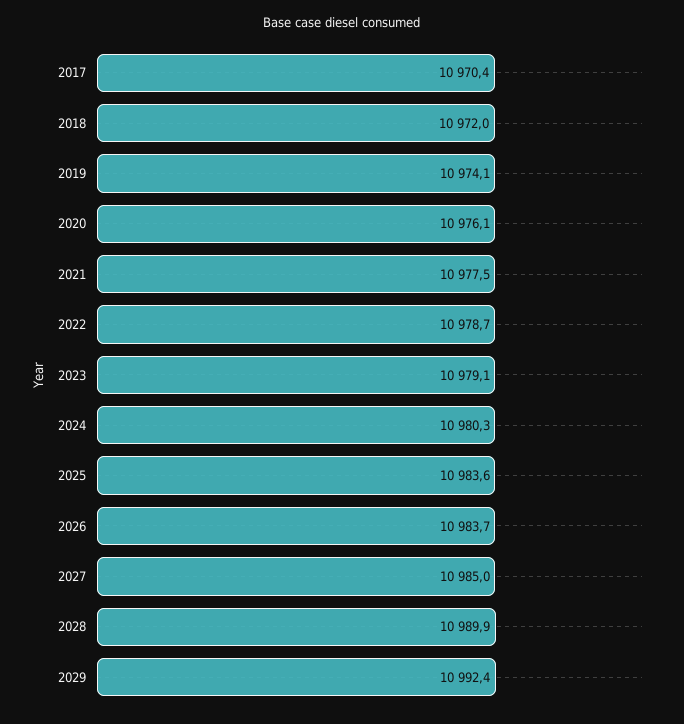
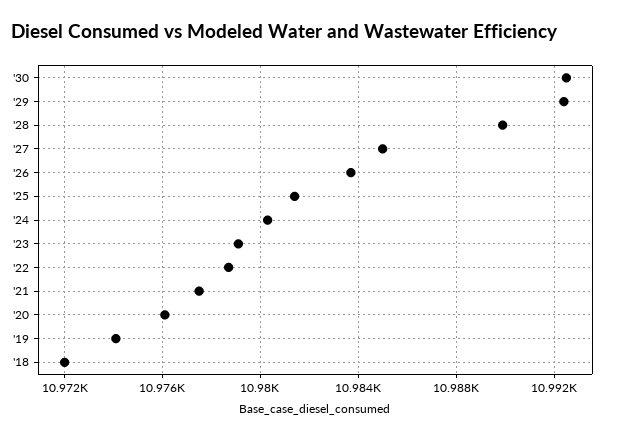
2017: 10970.4 -> none
2025: 10983.6 -> 10981.5
'30: none -> 10992.5

